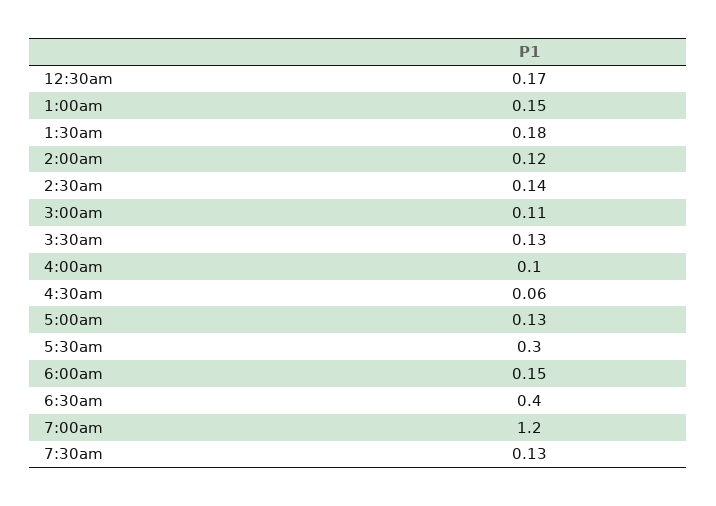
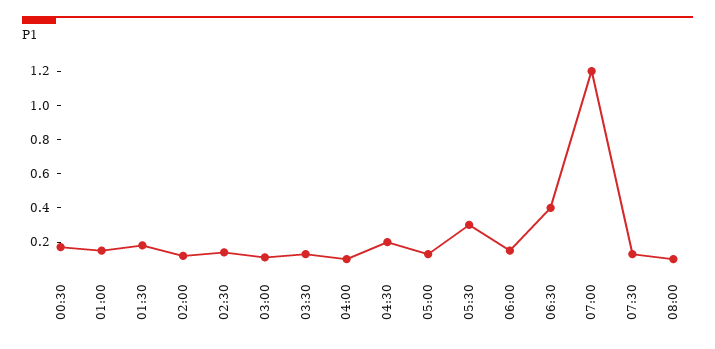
4:30am: 0.06 -> 0.2
08:00: none -> 0.1

